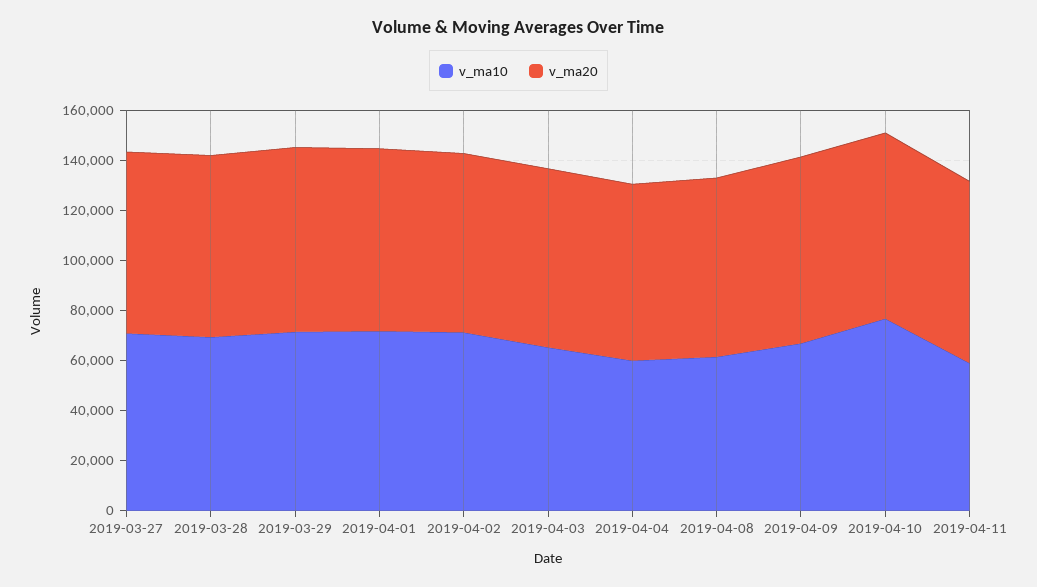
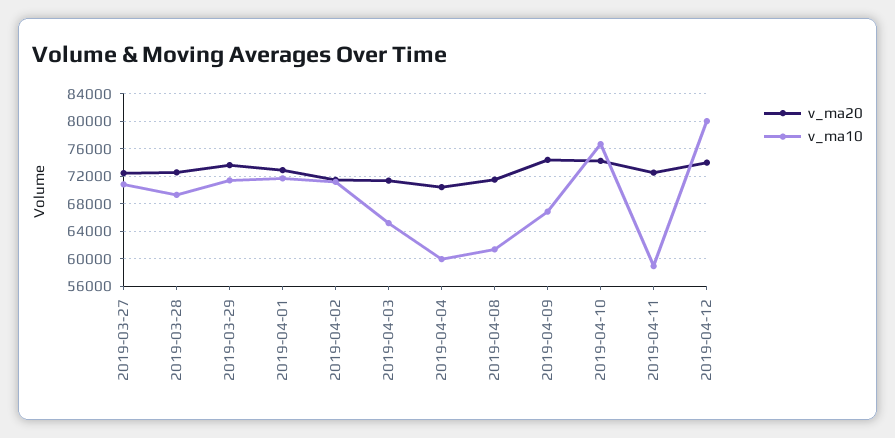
v_ma20, 2019-04-12: none -> 74000
v_ma10, 2019-04-12: none -> 80000

